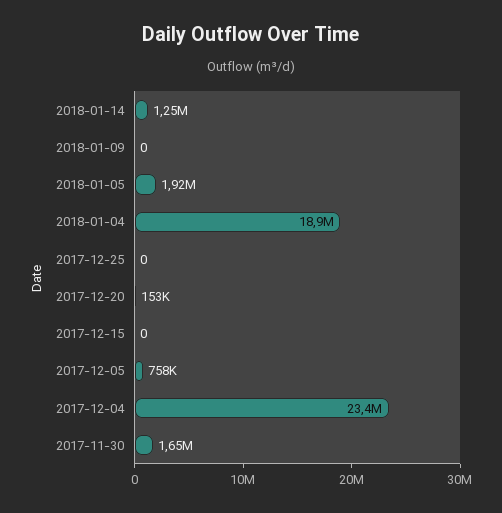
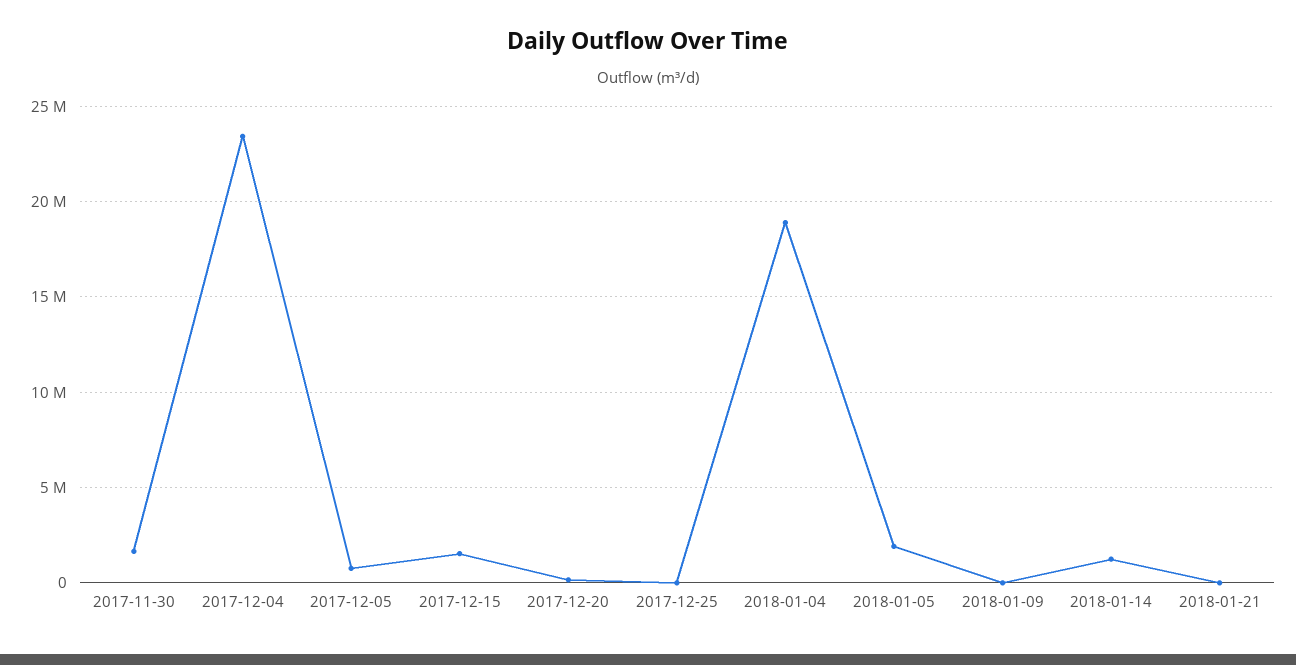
2017-12-15: 0 -> 1500000
2018-01-21: none -> 0

